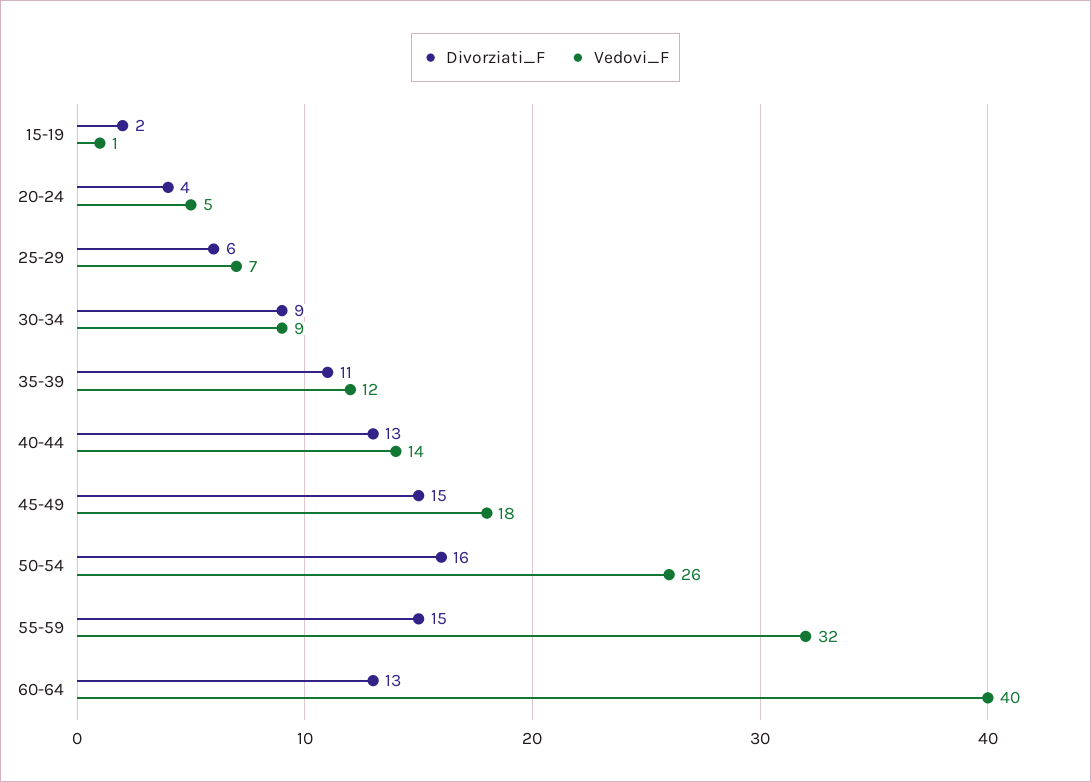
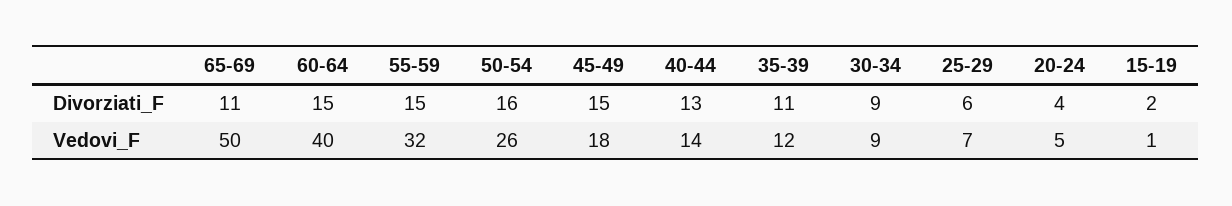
Divorziati_F, 60-64: 13 -> 15
Divorziati_F, 65-69: none -> 11
Vedovi_F, 65-69: none -> 50

